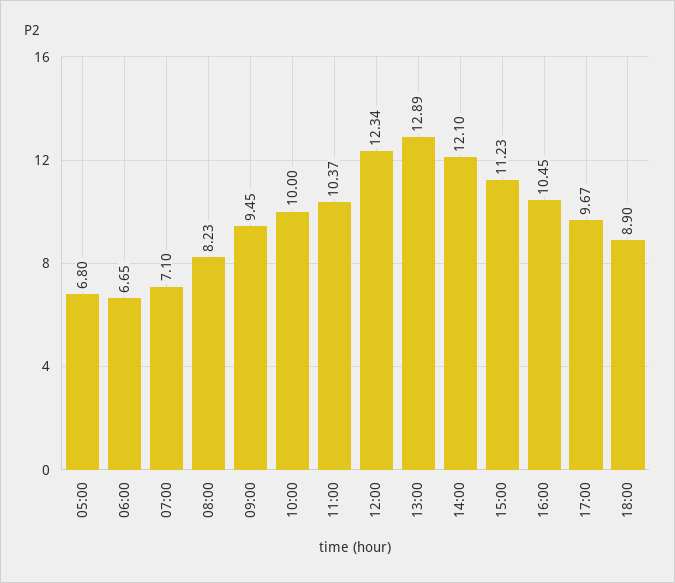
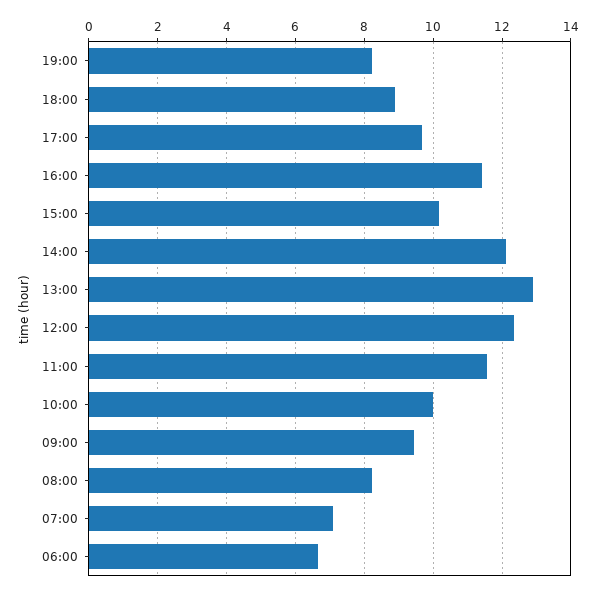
05:00: 6.8 -> none
11:00: 10.37 -> 11.6
15:00: 11.23 -> 10.2
16:00: 10.45 -> 11.4
19:00: none -> 8.2

